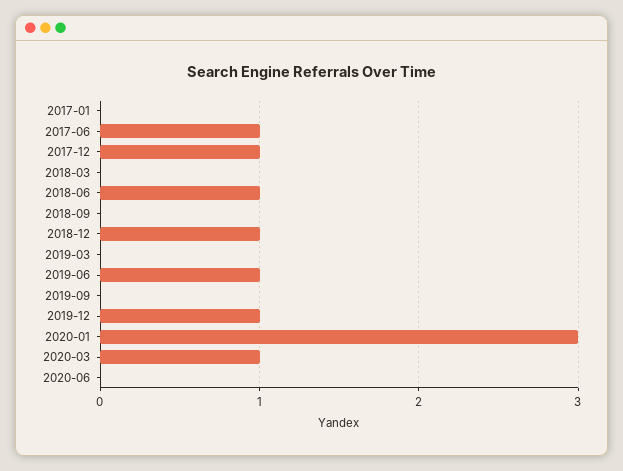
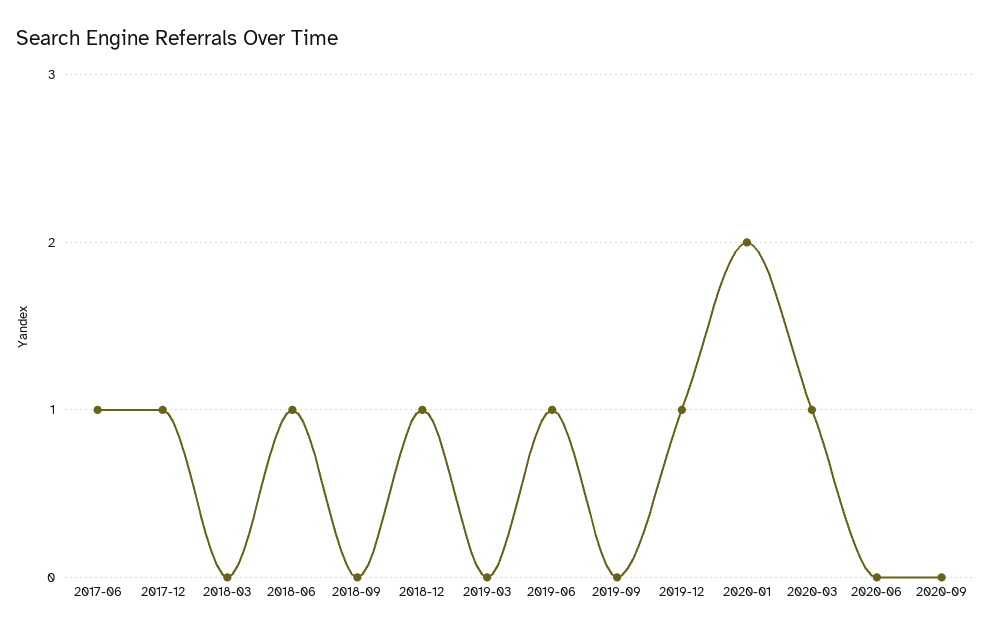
2017-01: 0 -> none
2020-01: 3 -> 2
2020-09: none -> 0

